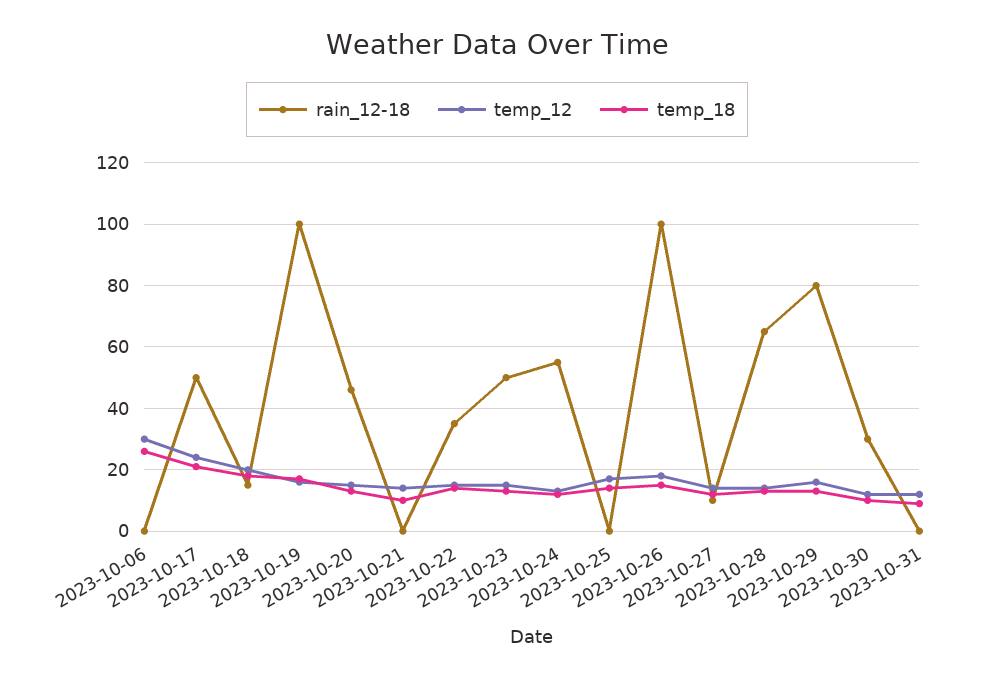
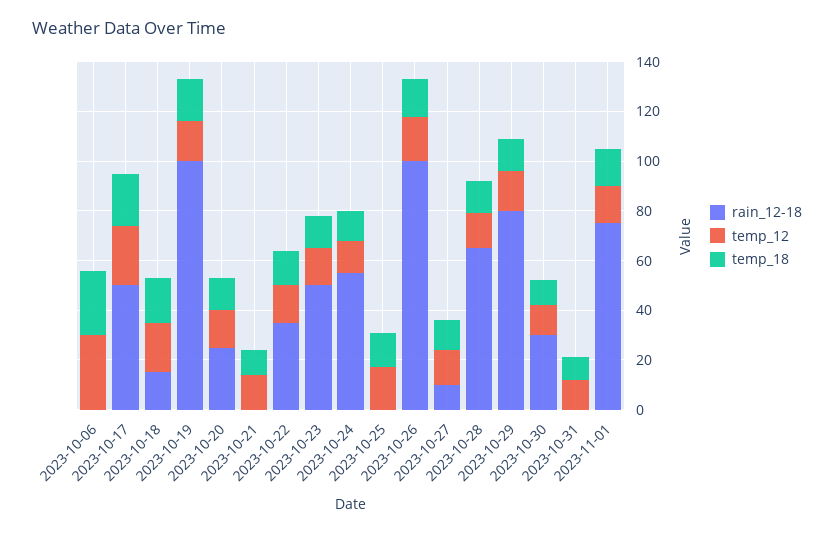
rain_12-18, 2023-10-20: 45 -> 25
rain_12-18, 2023-11-01: none -> 75
temp_12, 2023-11-01: none -> 15
temp_18, 2023-11-01: none -> 15

